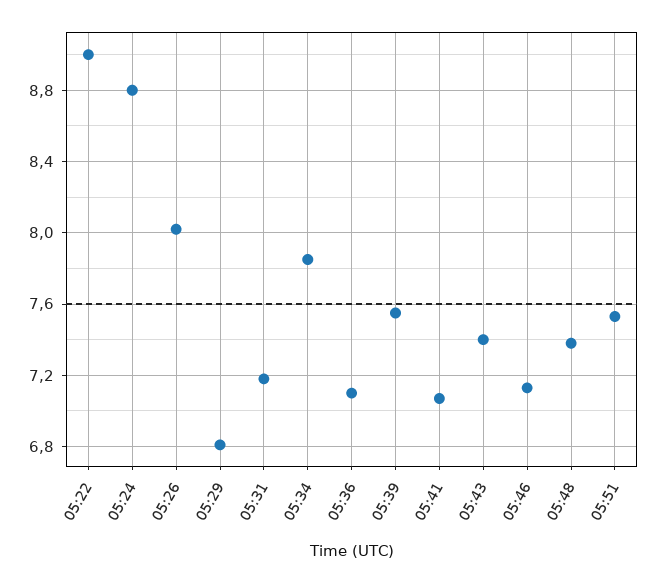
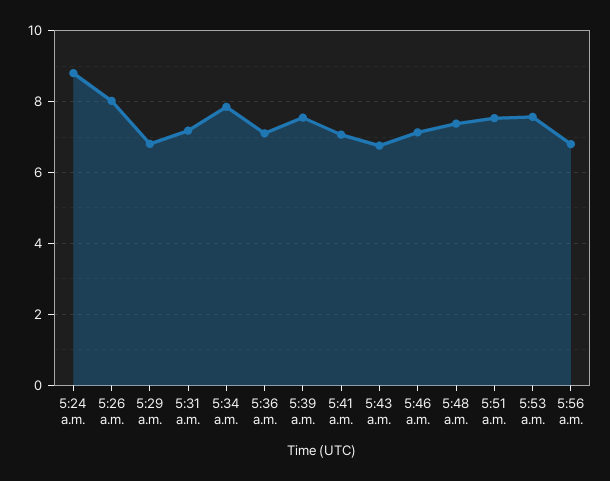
05:22: 9 -> none
05:43: 7.4 -> 6.8
5:53 a.m.: none -> 7.6
5:56 a.m.: none -> 6.8

